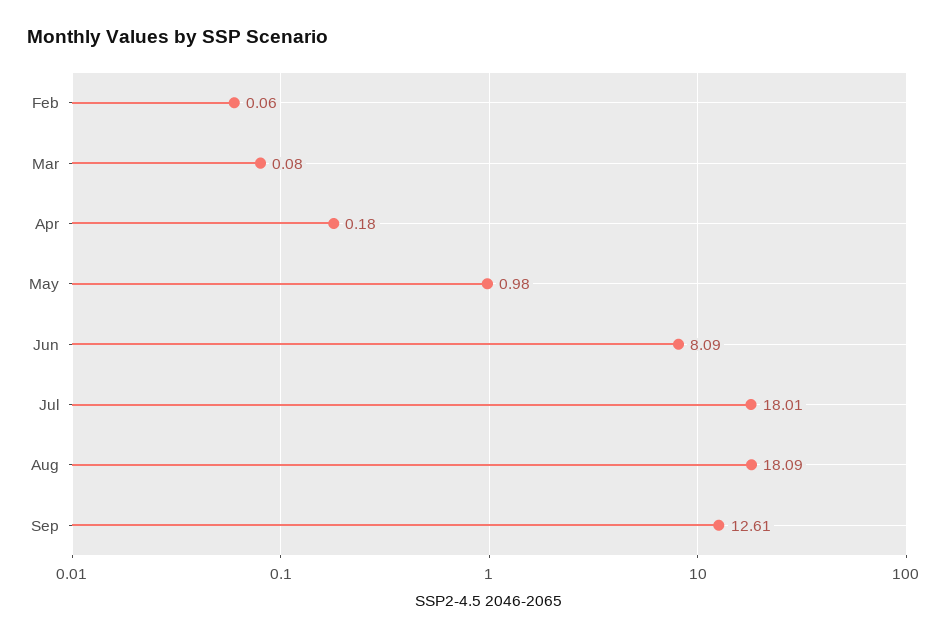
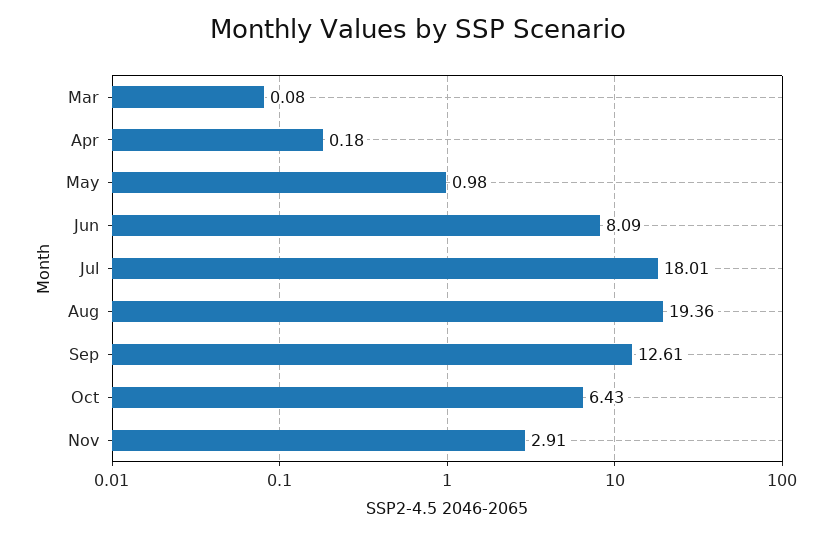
Feb: 0.06 -> none
Aug: 18.09 -> 19.36
Oct: none -> 6.43
Nov: none -> 2.91

